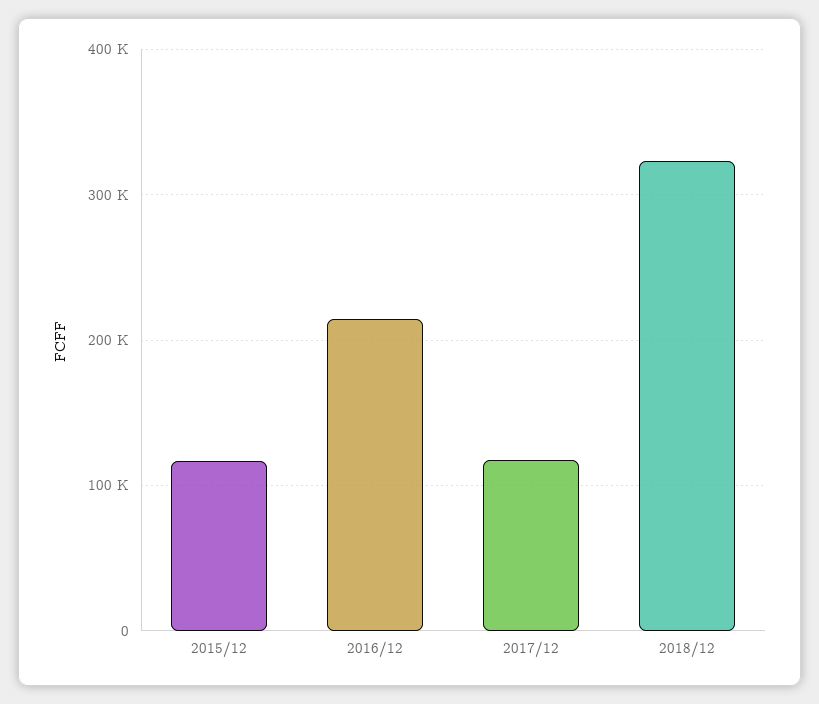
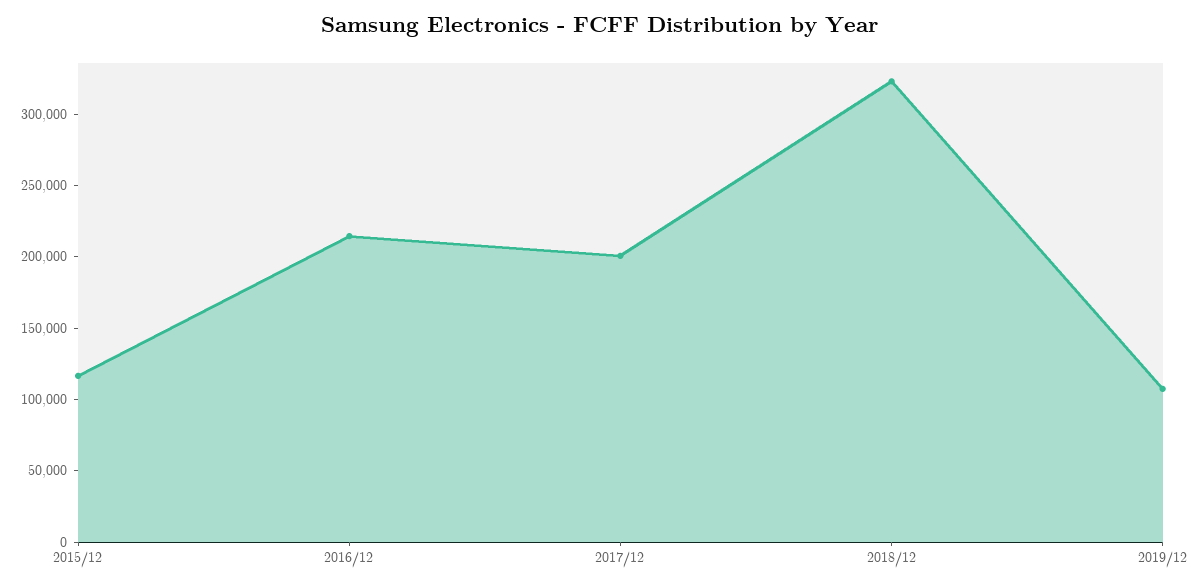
2017/12: 120000 -> 200000
2019/12: none -> 110000

